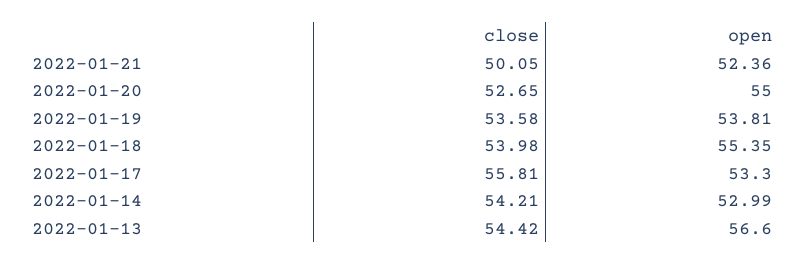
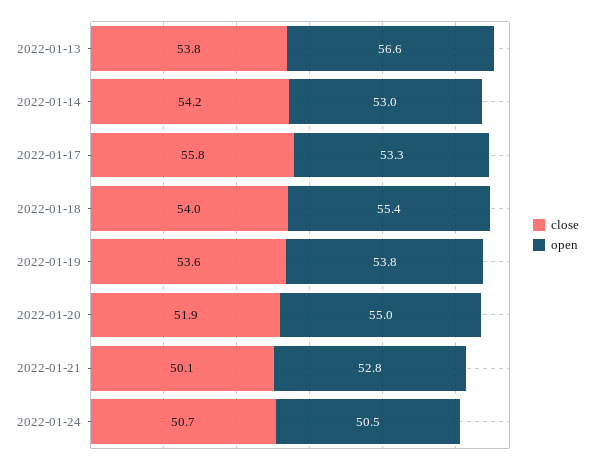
open, 2022-01-21: 52.36 -> 52.8
close, 2022-01-20: 52.65 -> 51.9
close, 2022-01-13: 54.42 -> 53.8
close, 2022-01-24: none -> 50.7
open, 2022-01-24: none -> 50.5

